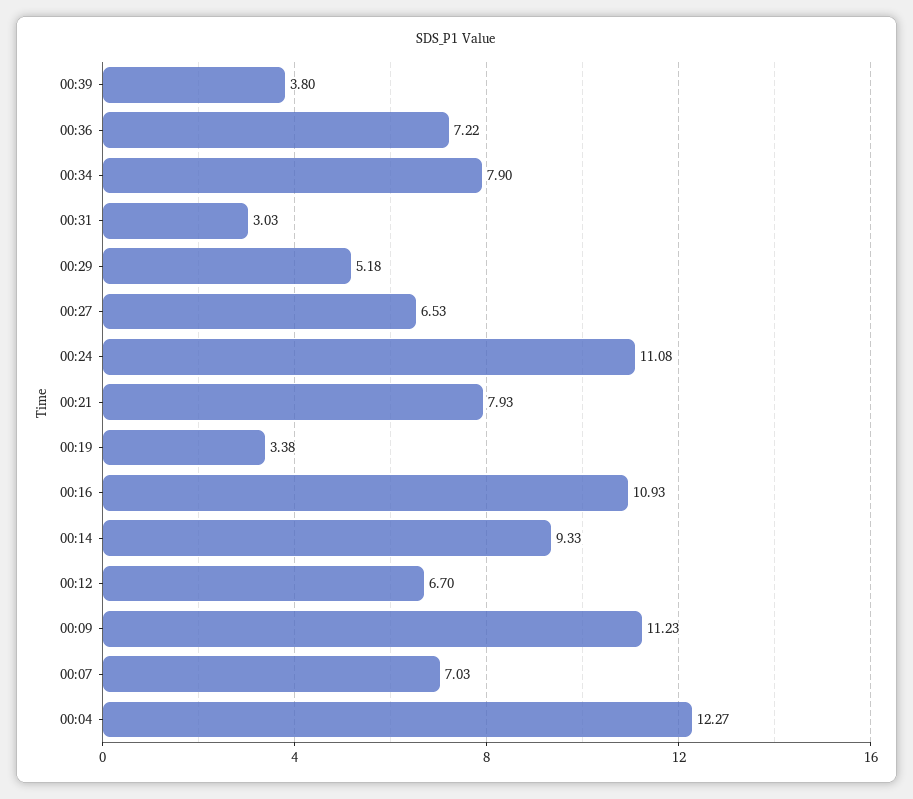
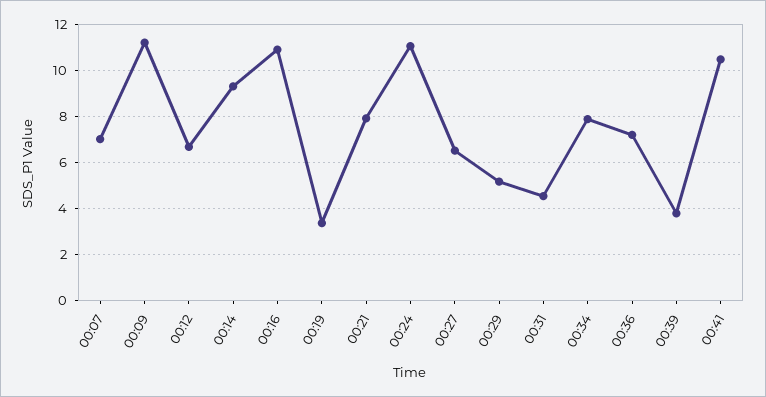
00:31: 3.03 -> 4.5
00:04: 12.27 -> none
00:41: none -> 10.5

